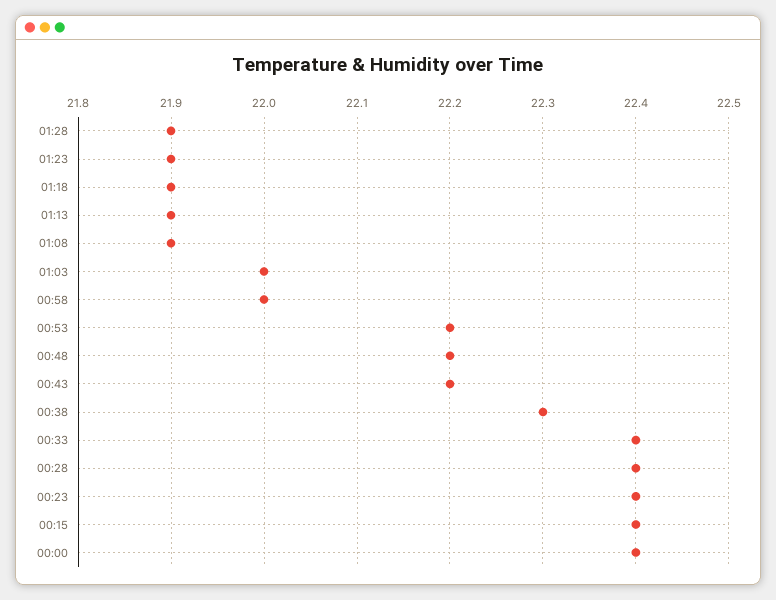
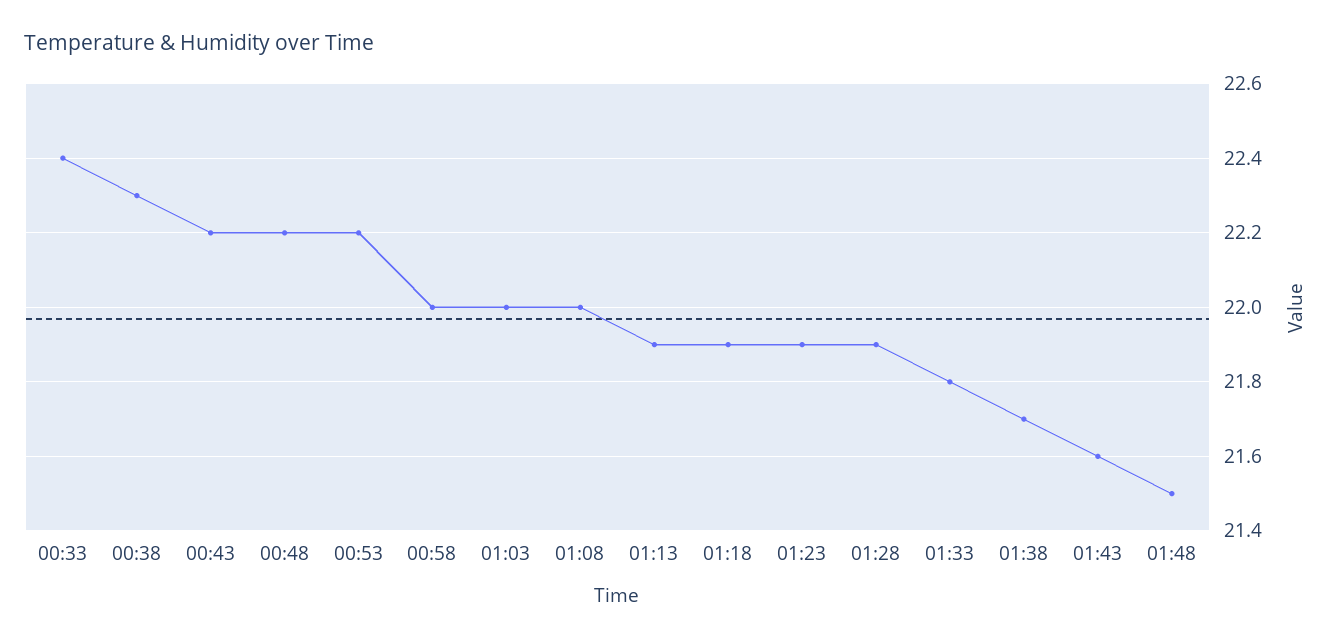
01:08: 21.9 -> 22
00:28: 22.4 -> none
00:23: 22.4 -> none
00:15: 22.4 -> none
00:00: 22.4 -> none
01:33: none -> 21.8
01:38: none -> 21.7
01:43: none -> 21.6
01:48: none -> 21.5

